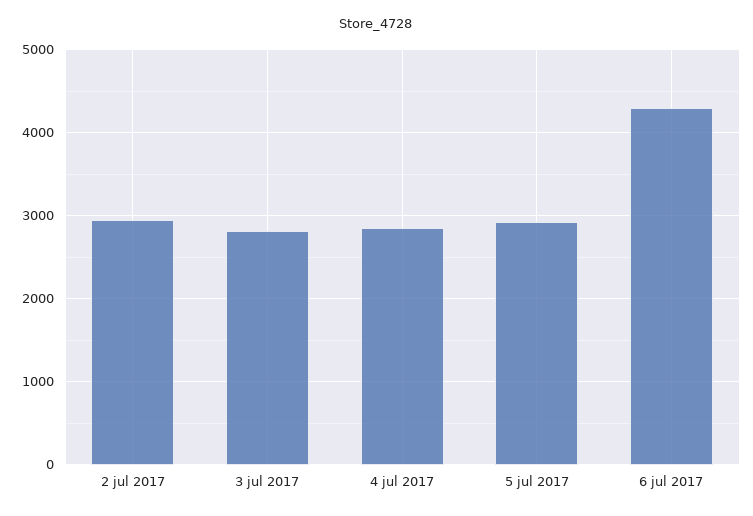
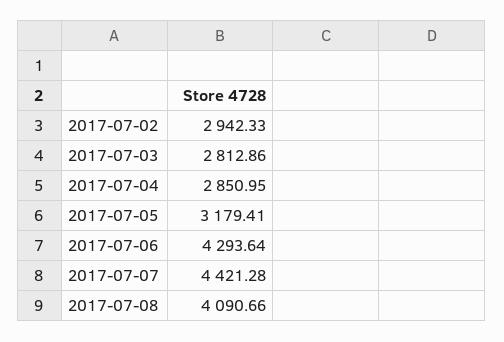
5 jul 2017: 2900 -> 3179.41
2017-07-07: none -> 4421.28
2017-07-08: none -> 4090.66

